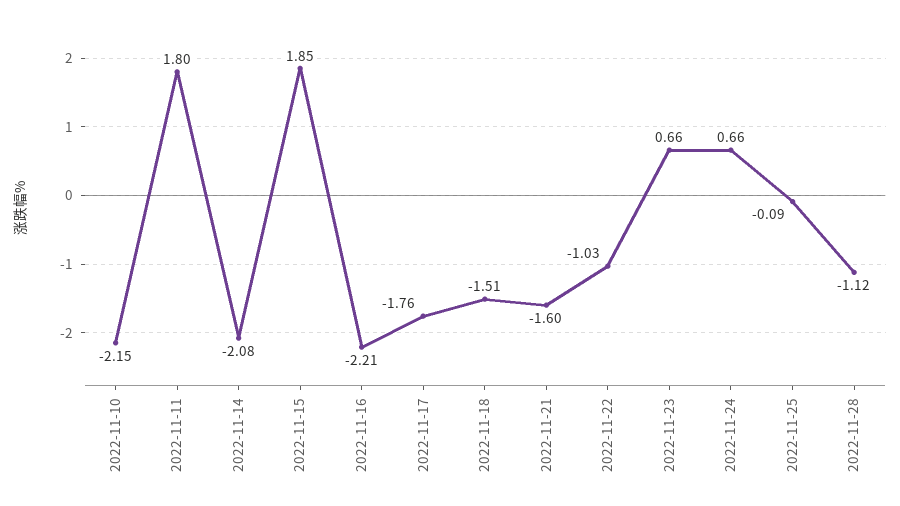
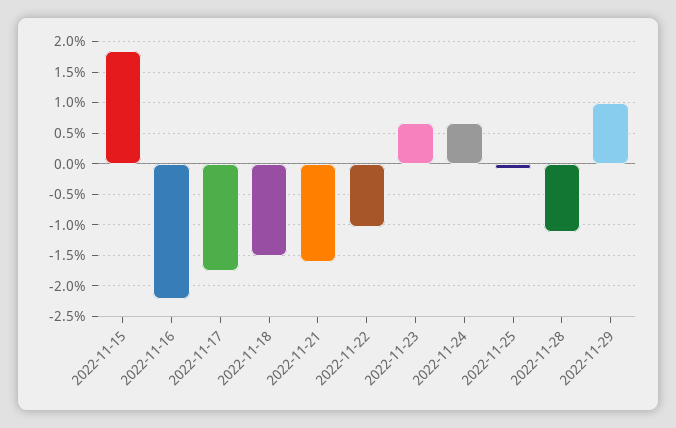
2022-11-10: -2.15 -> none
2022-11-11: 1.8 -> none
2022-11-14: -2.08 -> none
2022-11-29: none -> 1

